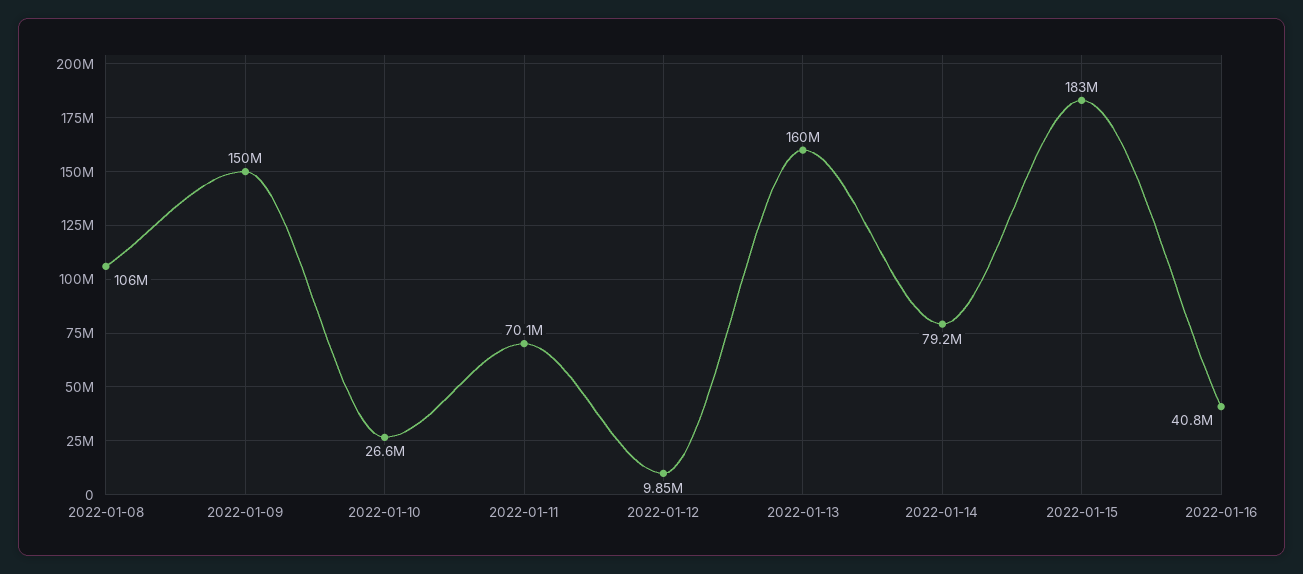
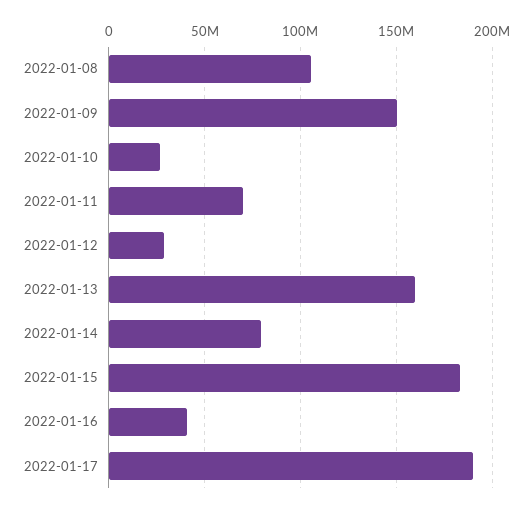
2022-01-12: 9850000 -> 30000000
2022-01-17: none -> 190000000

